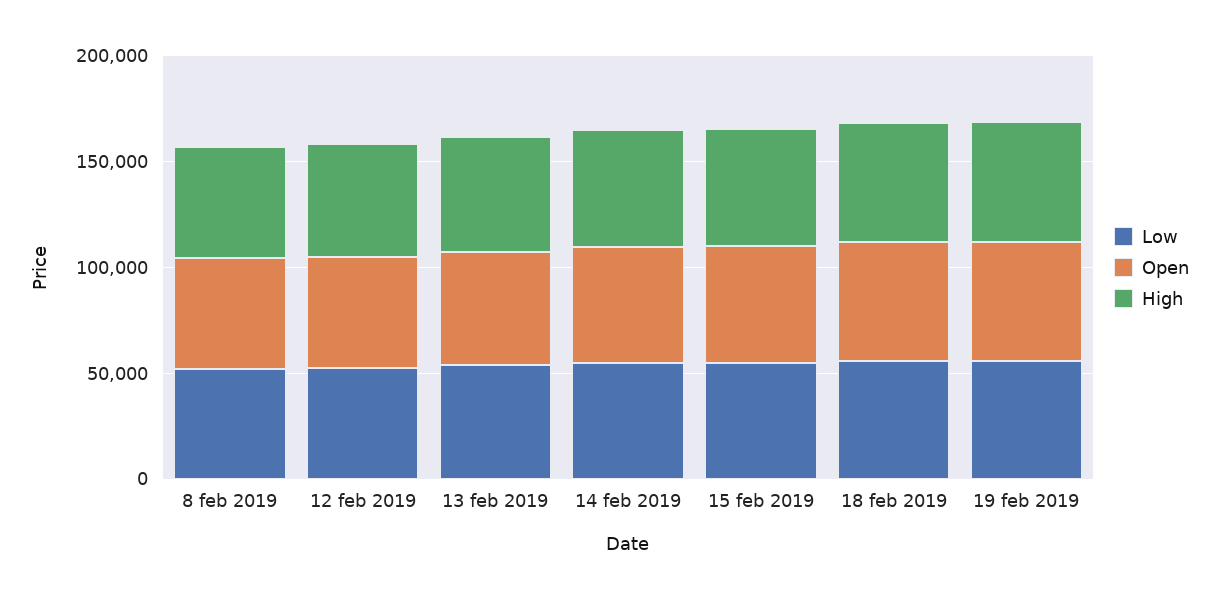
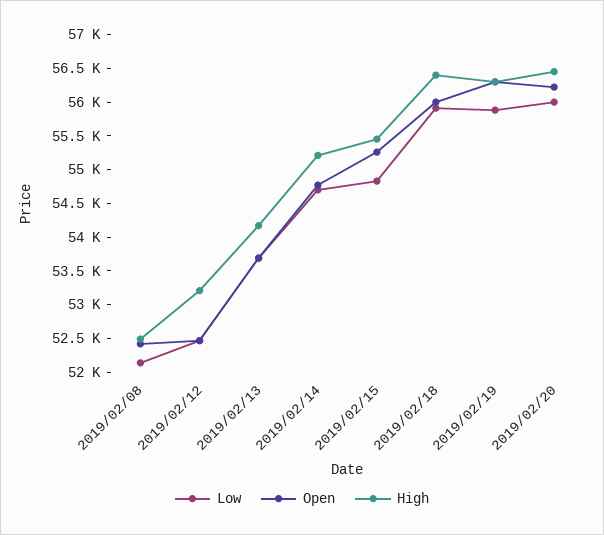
Low, 2019/02/20: none -> 56000
Open, 2019/02/20: none -> 56250
High, 2019/02/20: none -> 56500

